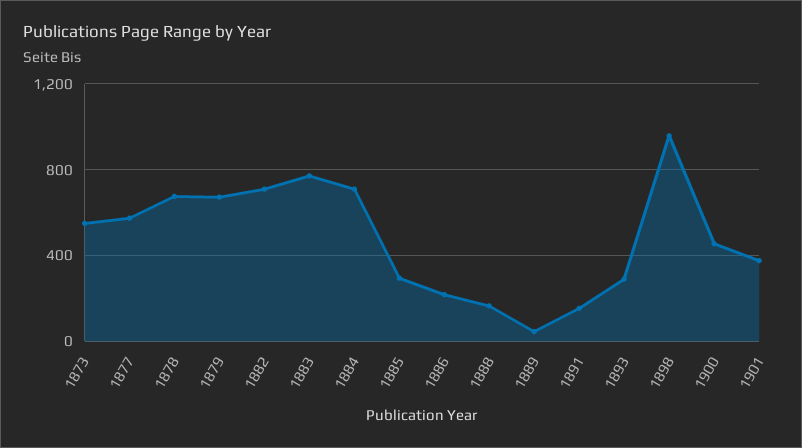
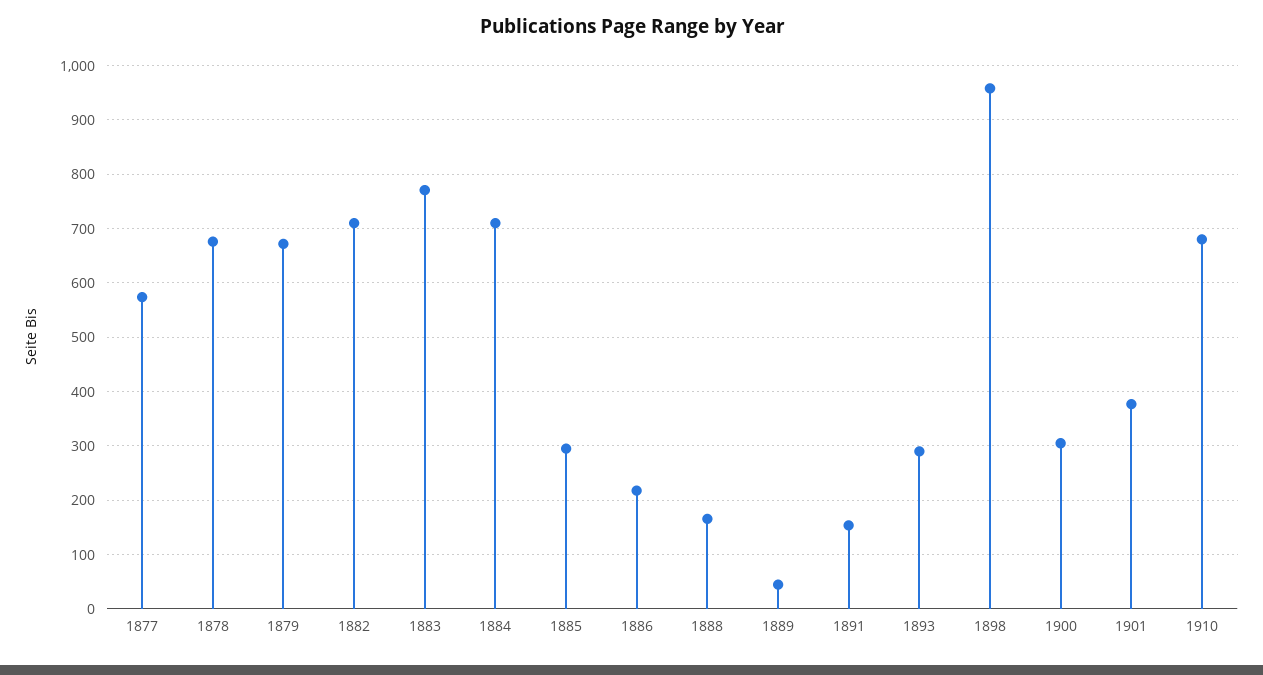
1873: 550 -> none
1900: 450 -> 300
1910: none -> 680

